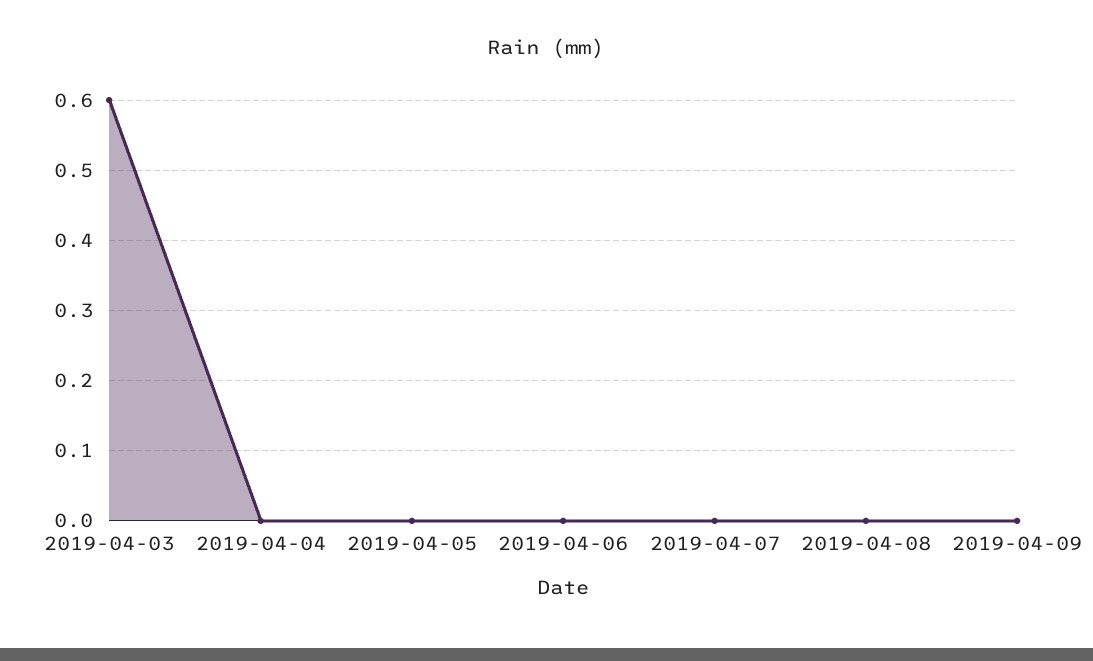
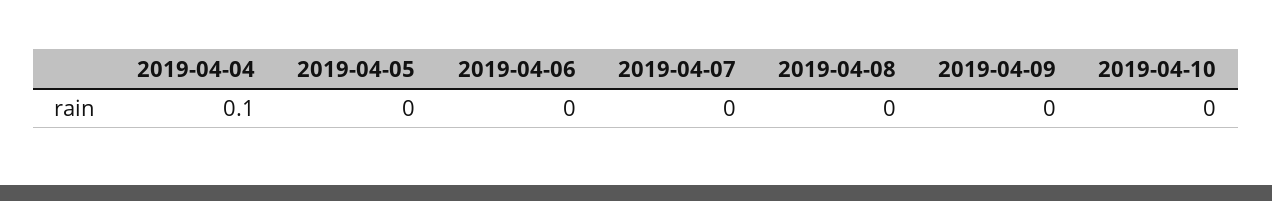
2019-04-03: 0.6 -> none
2019-04-04: 0 -> 0.1
2019-04-10: none -> 0

